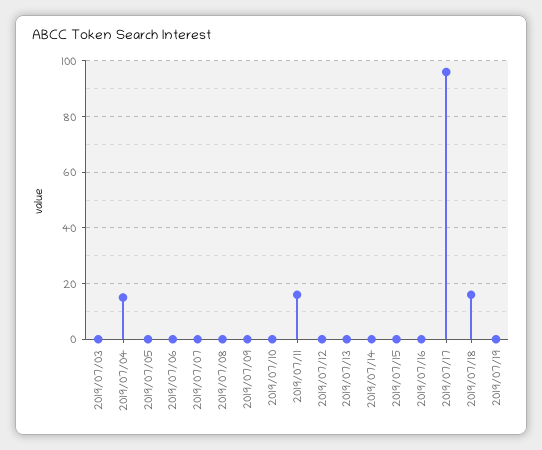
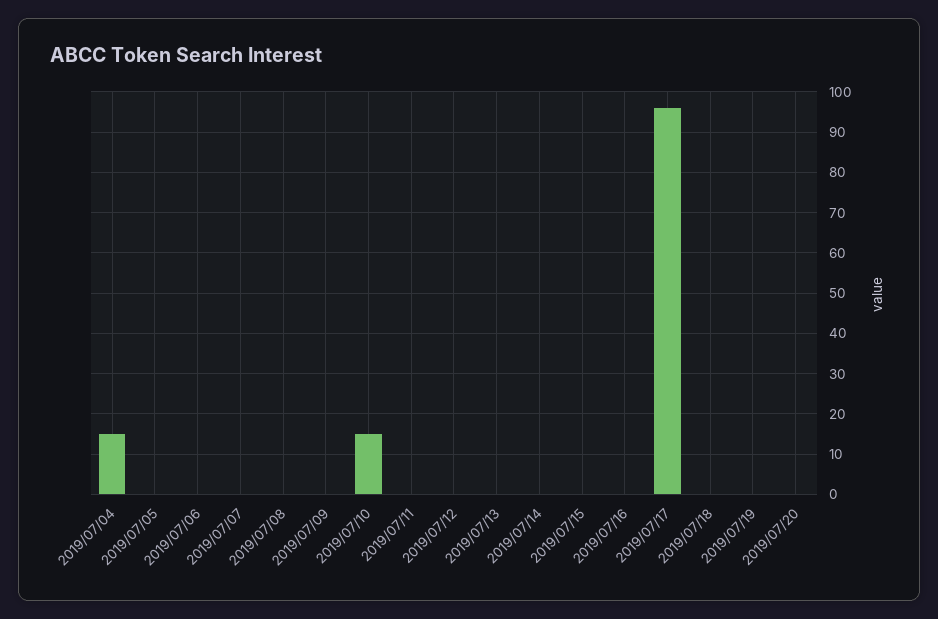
2019/07/03: 0 -> none
2019/07/10: 0 -> 15
2019/07/11: 15 -> 0
2019/07/18: 15 -> 0
2019/07/20: none -> 0

